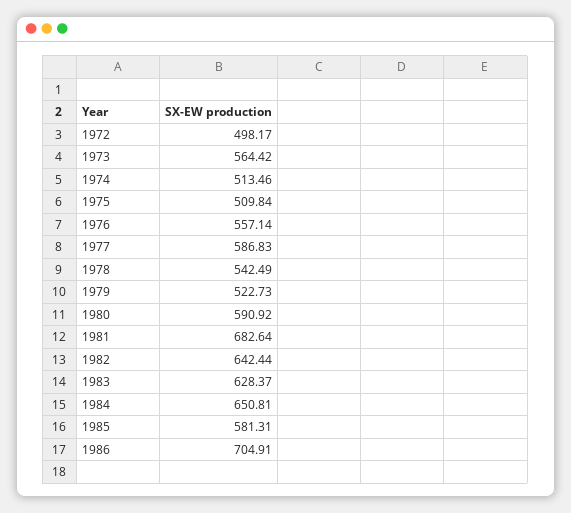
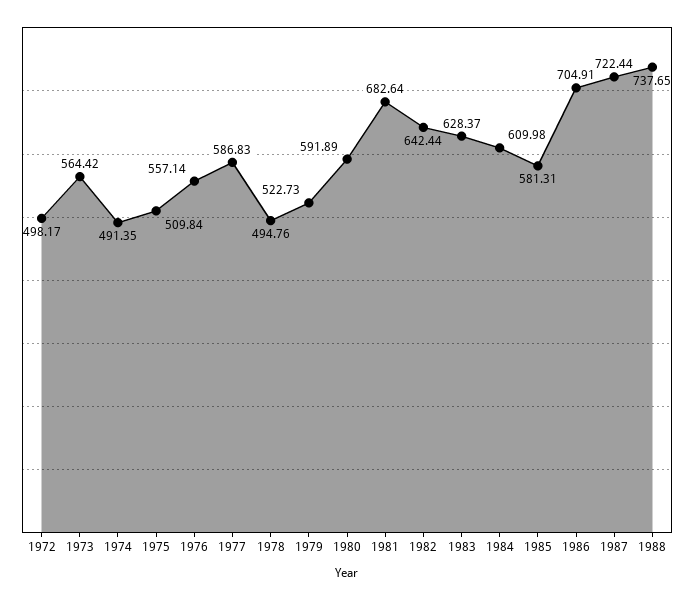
1974: 513.46 -> 491.35
1978: 542.49 -> 494.76
1980: 590.92 -> 591.89
1984: 650.81 -> 609.98
1987: none -> 722.44
1988: none -> 737.65

